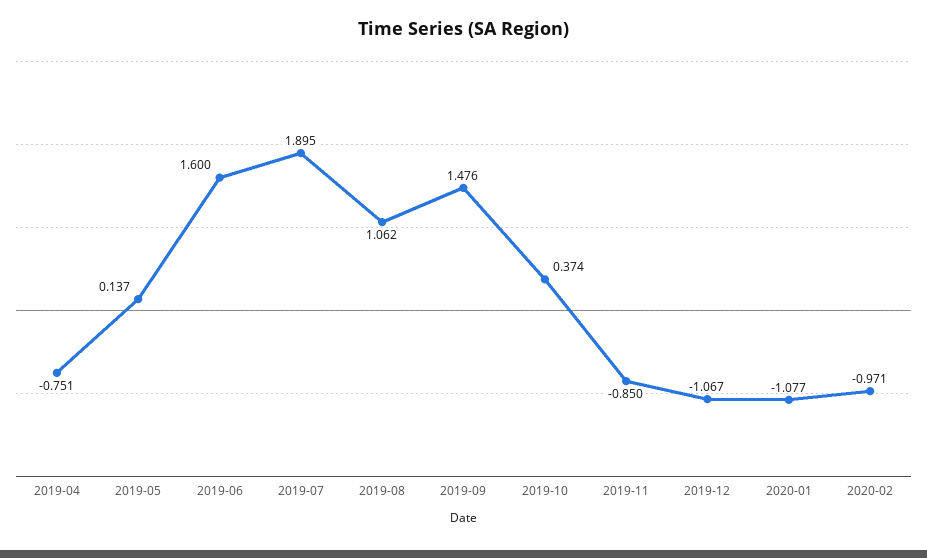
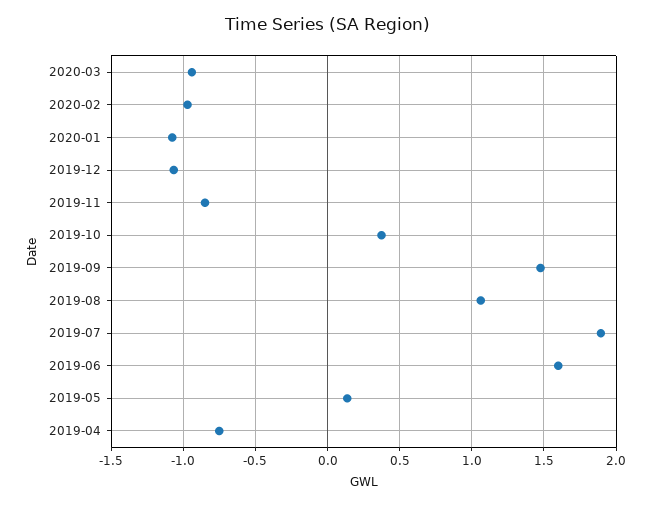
2020-03: none -> -0.95

